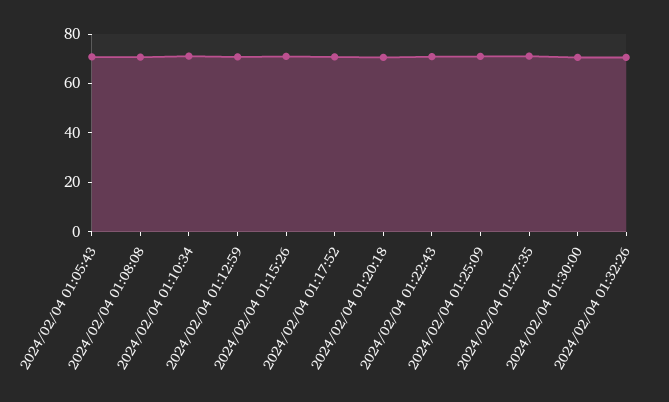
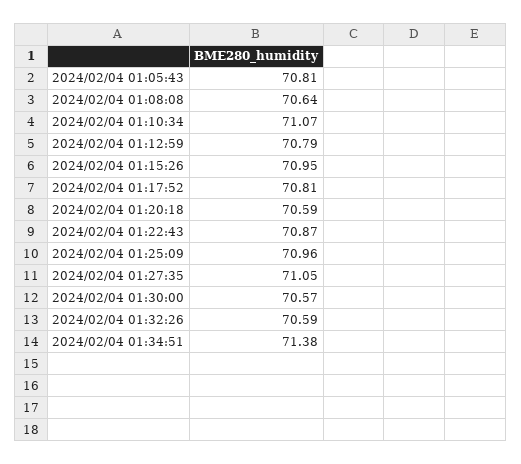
2024/02/04 01:34:51: none -> 71.38

